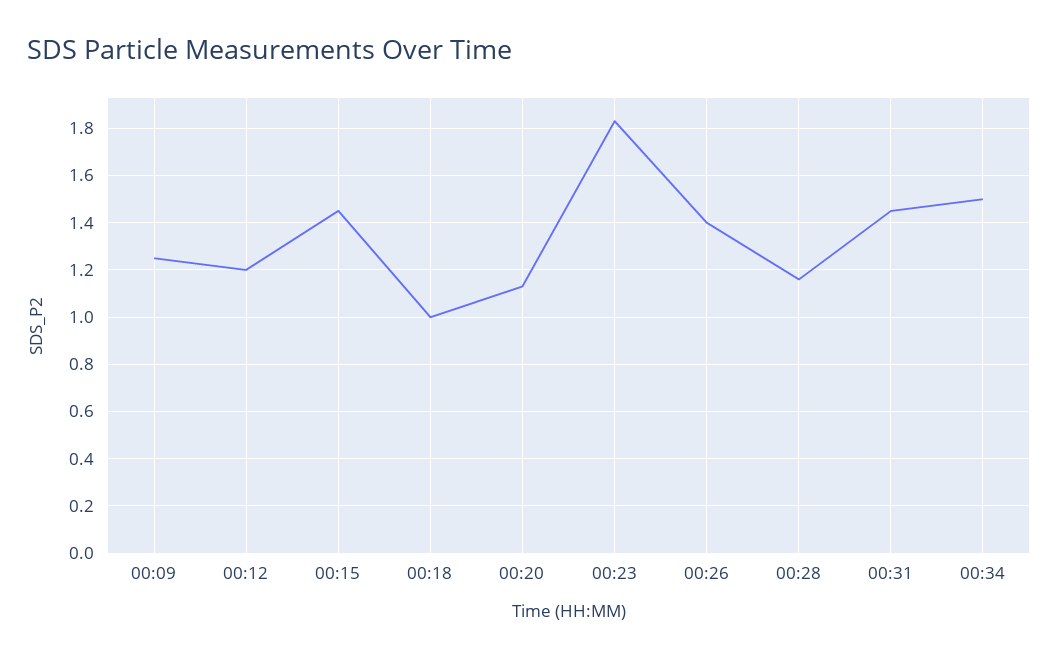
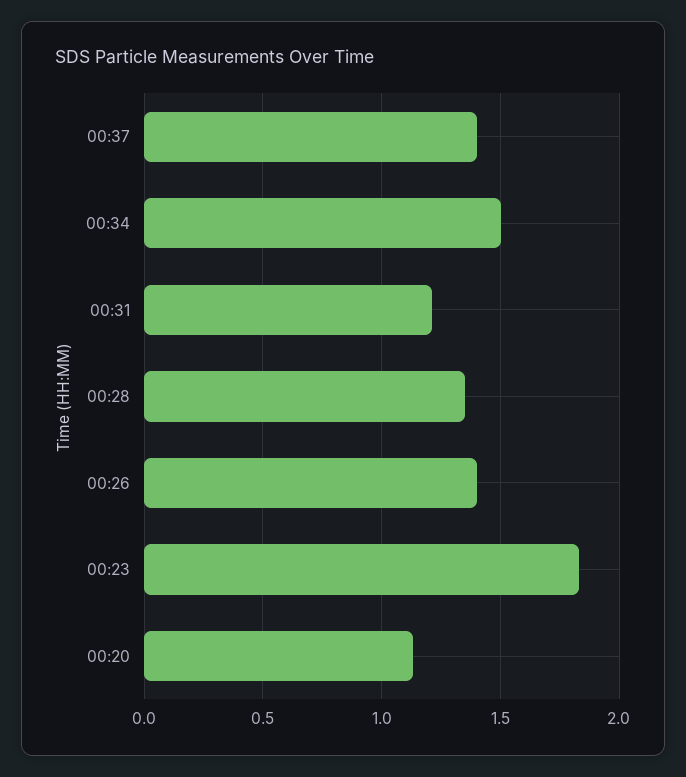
00:09: 1.25 -> none
00:12: 1.2 -> none
00:15: 1.45 -> none
00:18: 1 -> none
00:28: 1.15 -> 1.35
00:31: 1.45 -> 1.2
00:37: none -> 1.4

